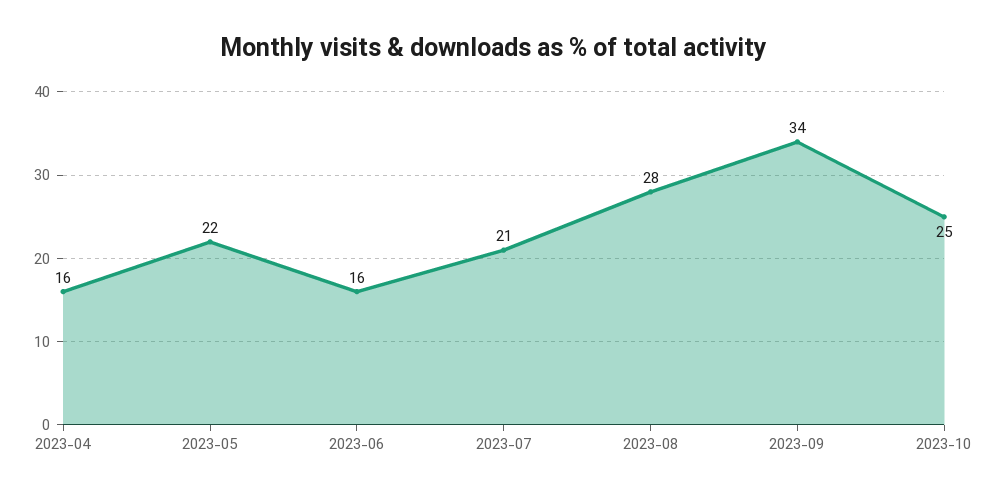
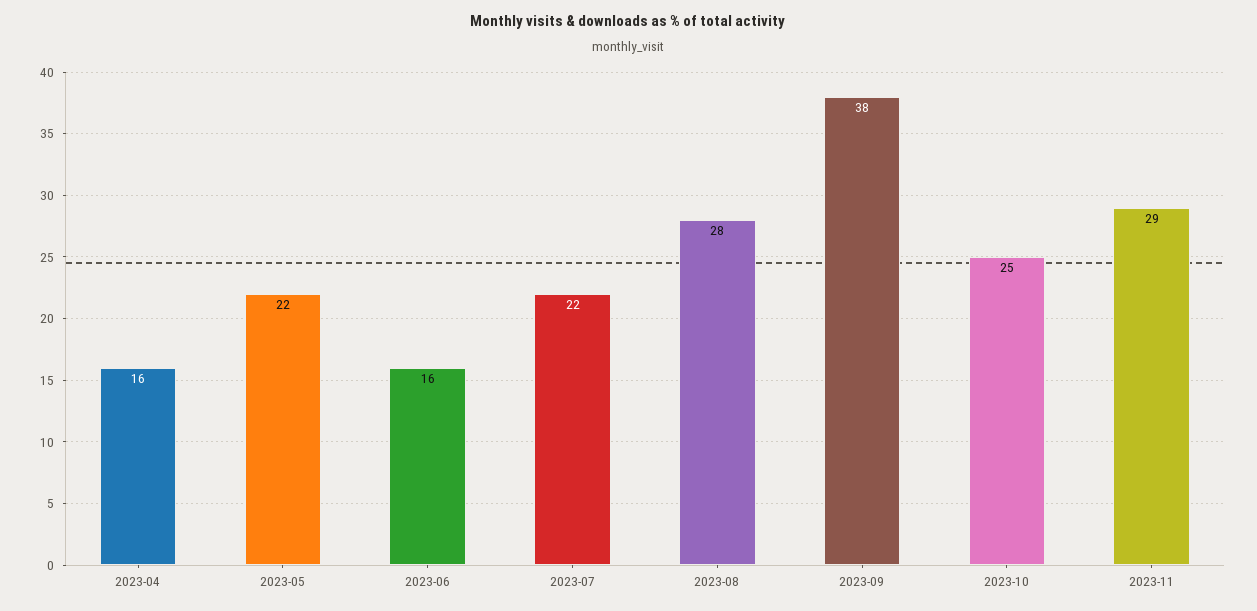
2023-07: 21 -> 22
2023-09: 34 -> 38
2023-11: none -> 29

